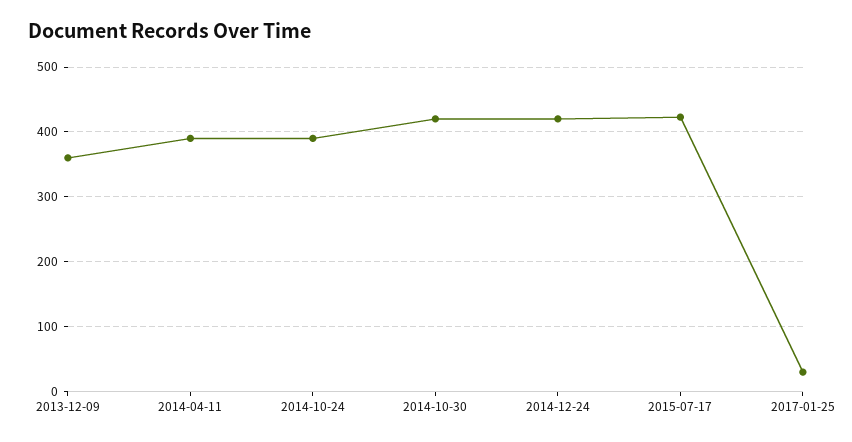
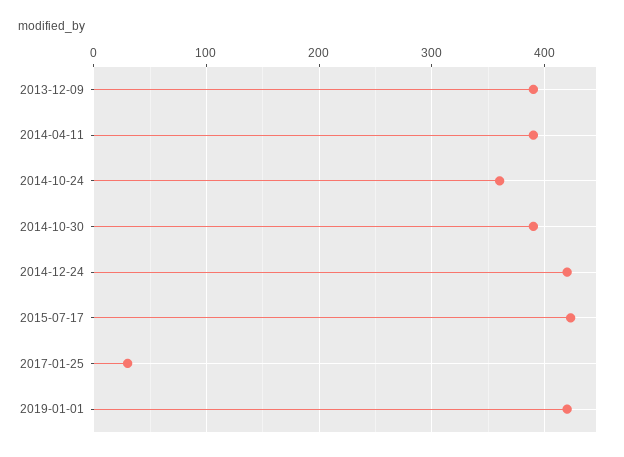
2013-12-09: 360 -> 390
2014-10-24: 390 -> 360
2014-10-30: 420 -> 390
2019-01-01: none -> 420

